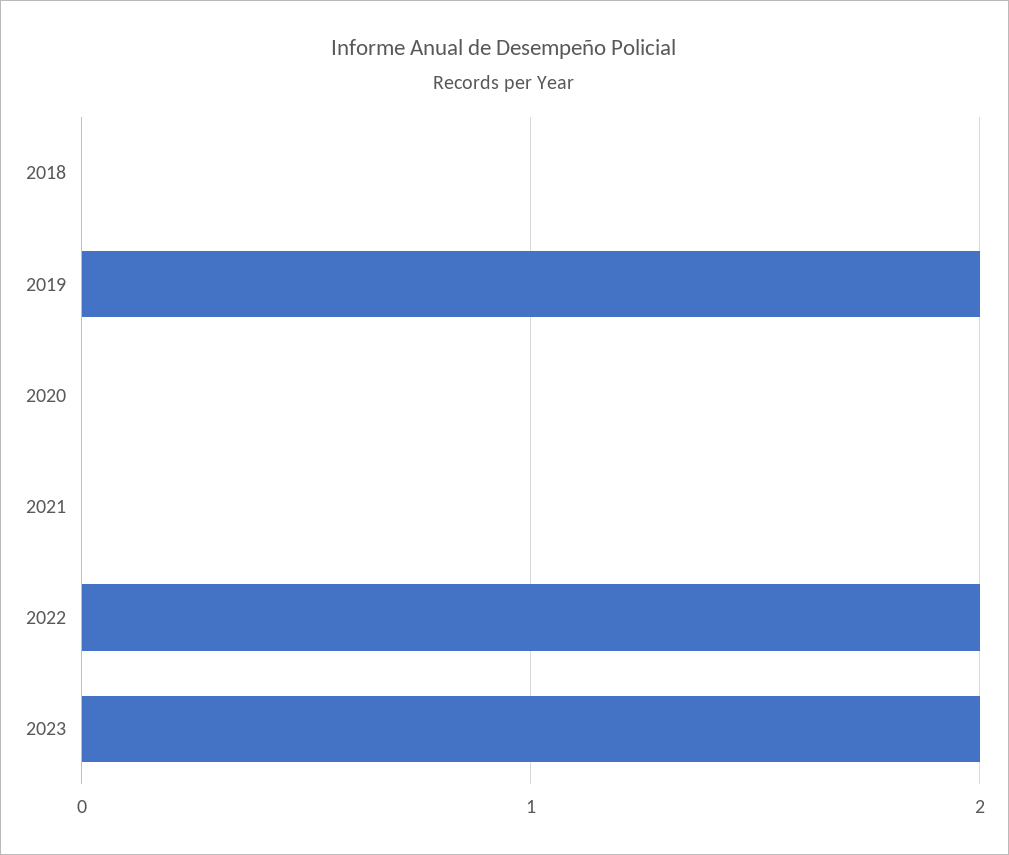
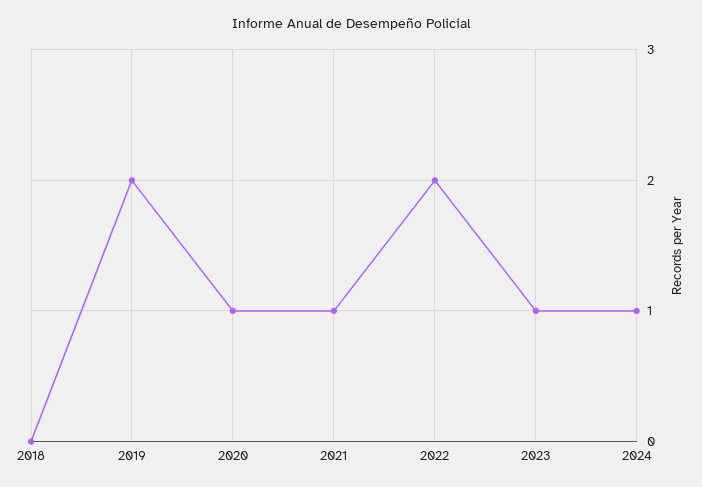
2020: 0 -> 1
2021: 0 -> 1
2023: 2 -> 1
2024: none -> 1

